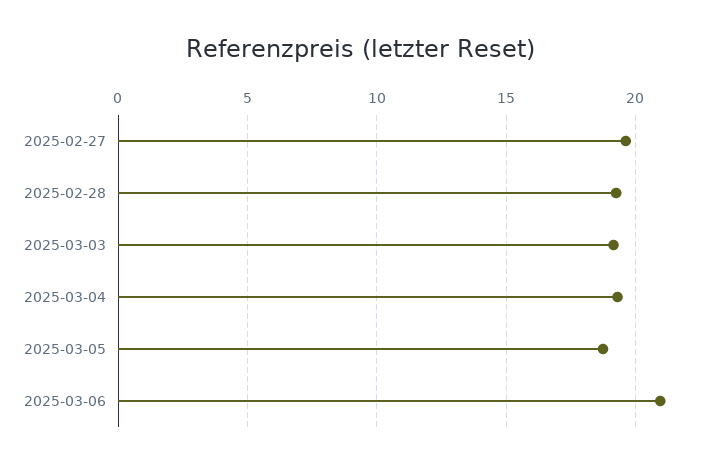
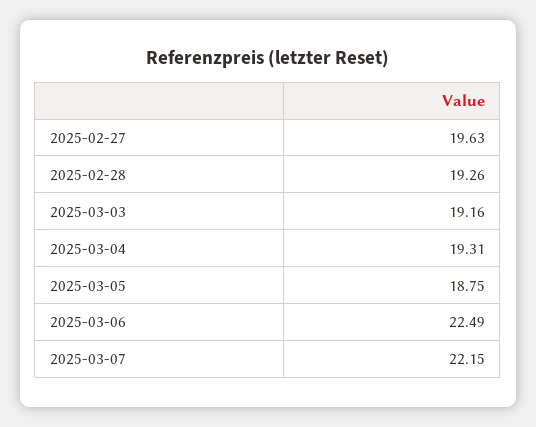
2025-03-06: 21 -> 22.49
2025-03-07: none -> 22.15

